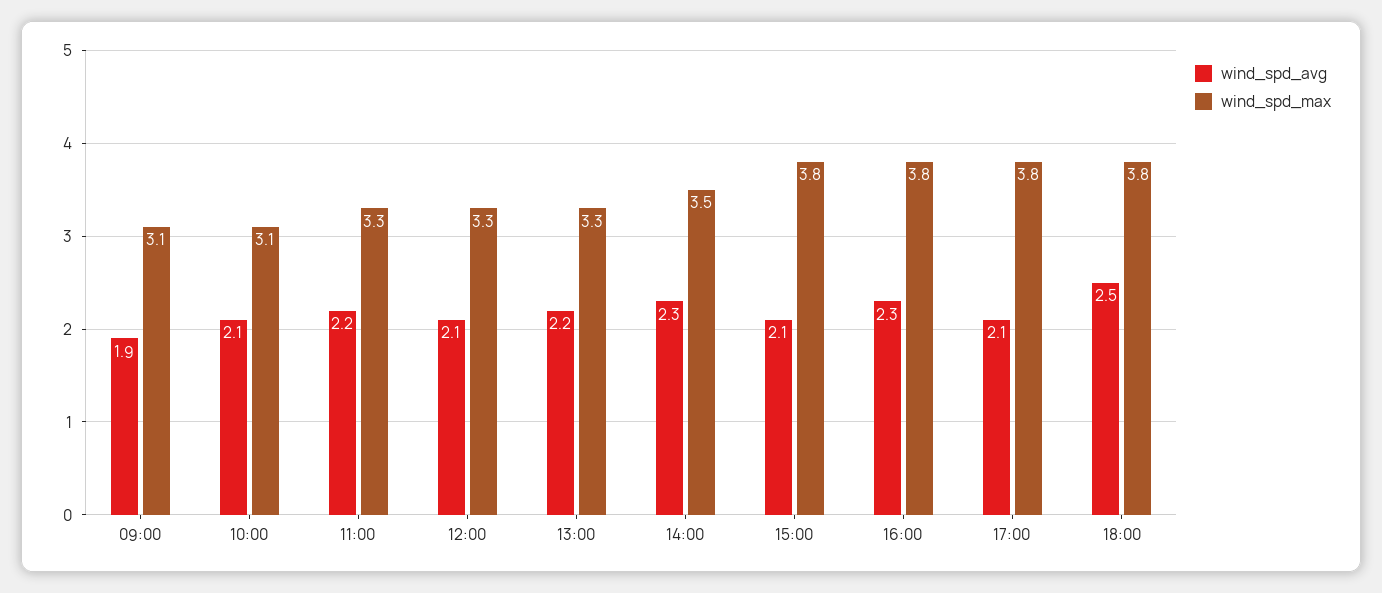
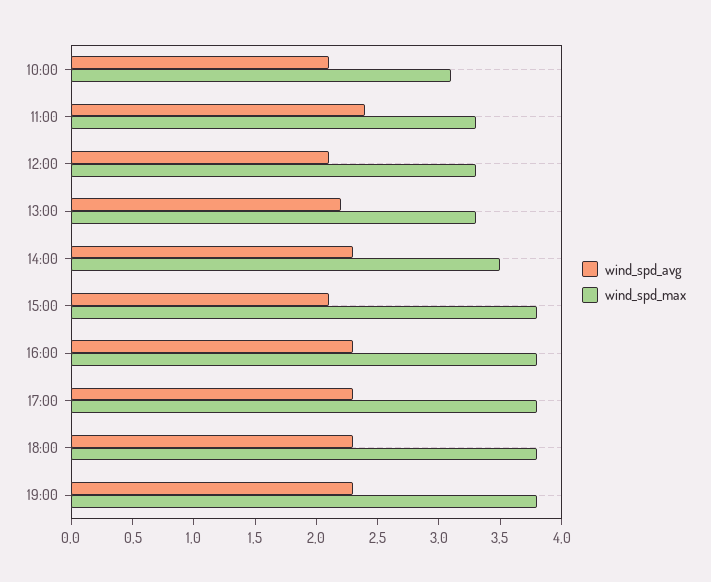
wind_spd_avg, 09:00: 1.9 -> none
wind_spd_max, 09:00: 3.1 -> none
wind_spd_avg, 11:00: 2.2 -> 2.4
wind_spd_avg, 17:00: 2.1 -> 2.3
wind_spd_avg, 18:00: 2.5 -> 2.3
wind_spd_avg, 19:00: none -> 2.3
wind_spd_max, 19:00: none -> 3.8

